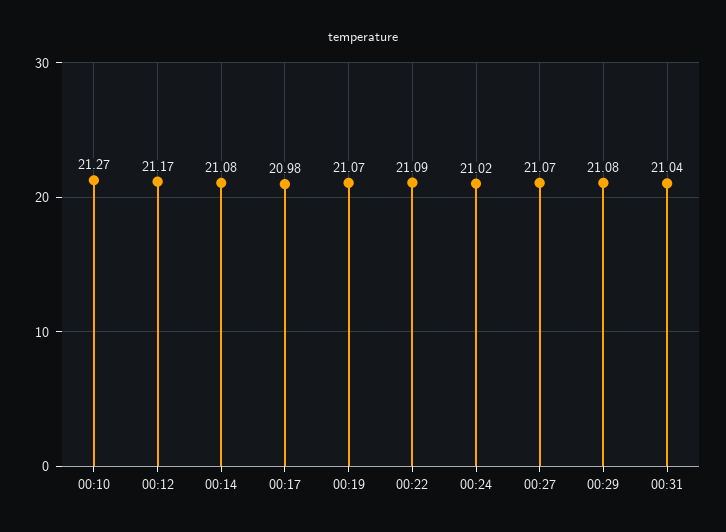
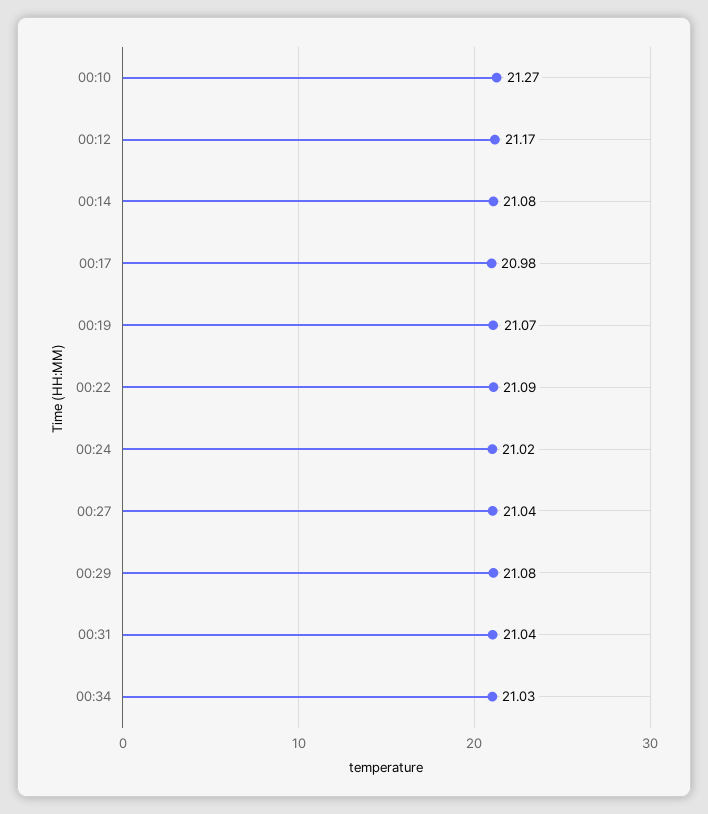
00:27: 21.07 -> 21.04
00:34: none -> 21.03

